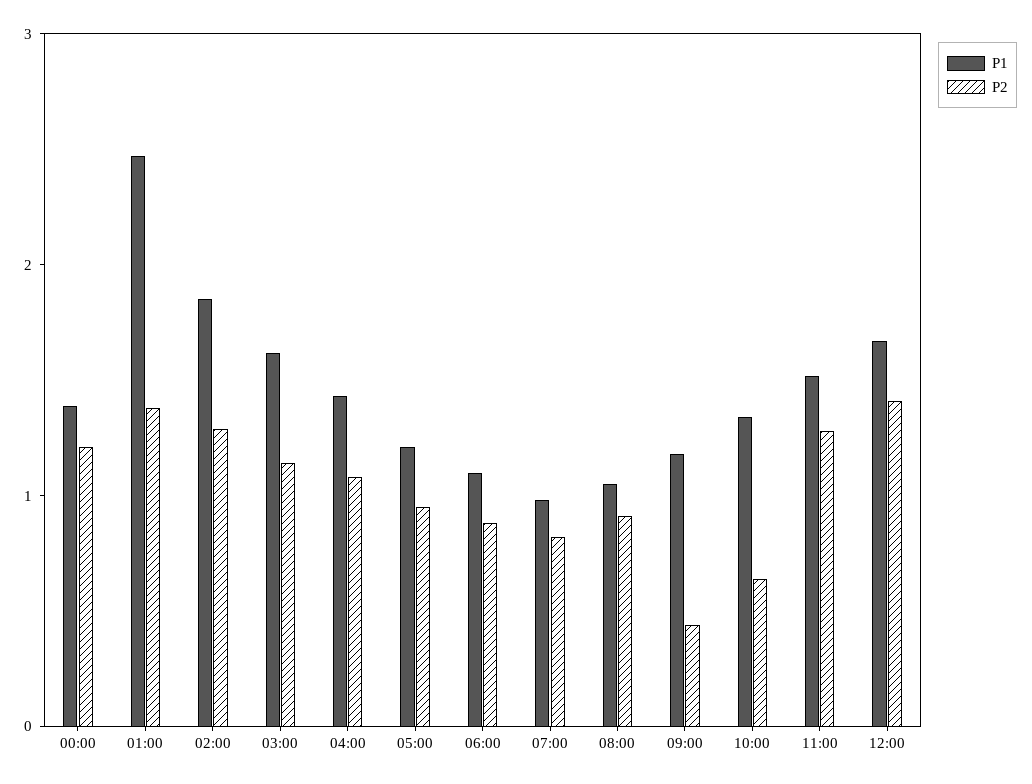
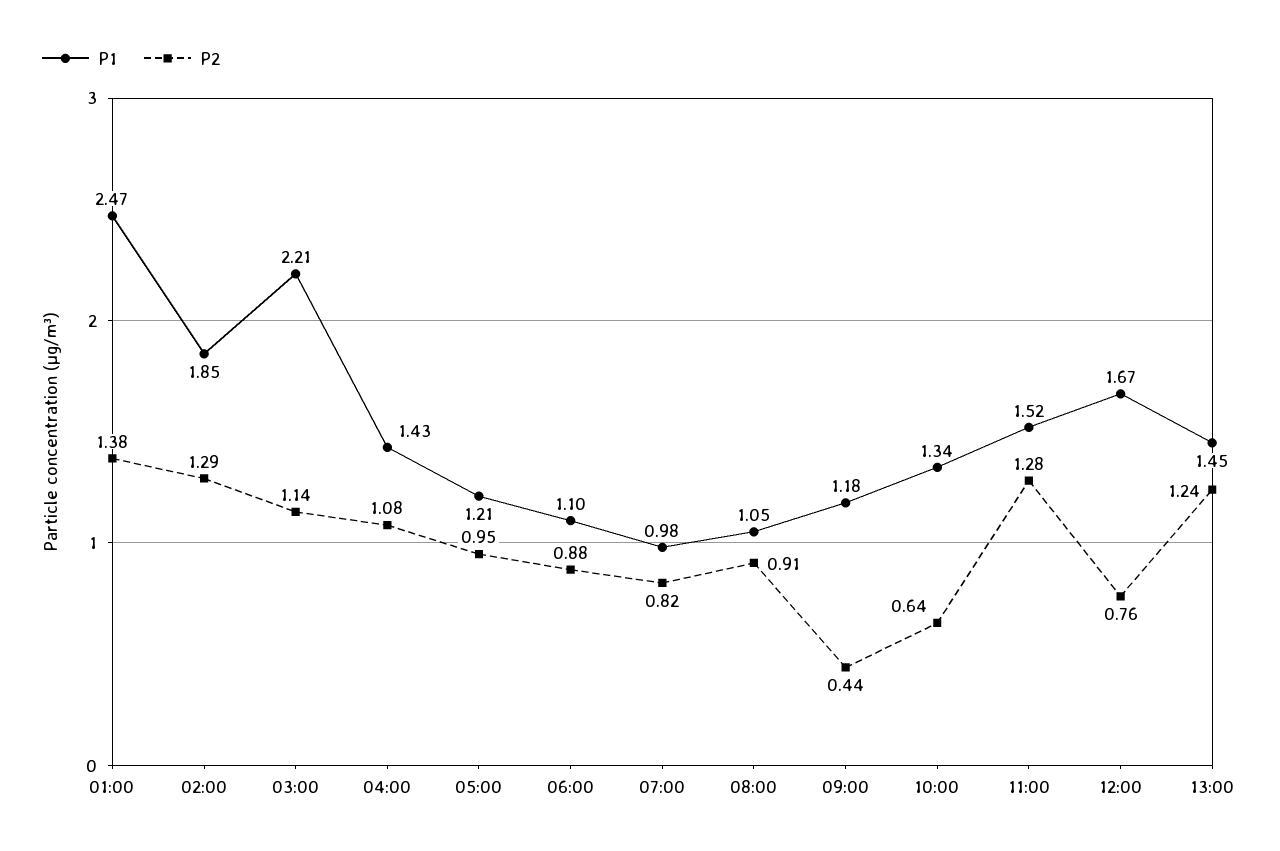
P1, 00:00: 1.4 -> none
P2, 00:00: 1.2 -> none
P1, 03:00: 1.6 -> 2.21
P2, 12:00: 1.4 -> 0.76
P1, 13:00: none -> 1.45
P2, 13:00: none -> 1.24

